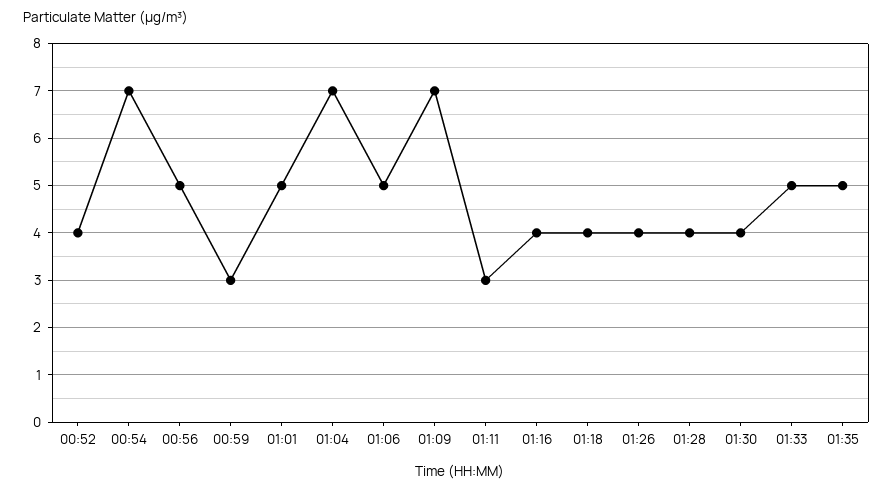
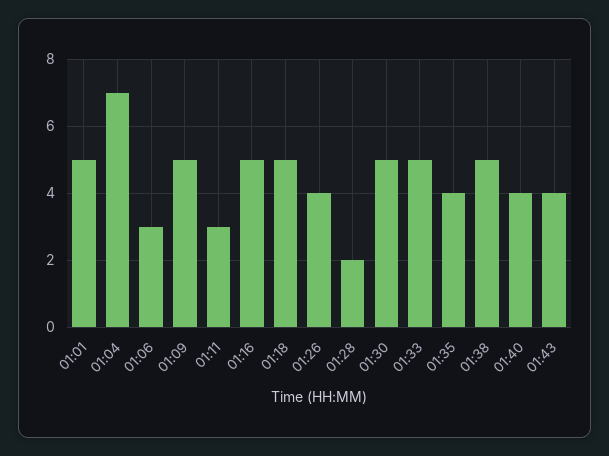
00:52: 4 -> none
00:54: 7 -> none
00:56: 5 -> none
00:59: 3 -> none
01:06: 5 -> 3
01:09: 7 -> 5
01:16: 4 -> 5
01:18: 4 -> 5
01:28: 4 -> 2
01:30: 4 -> 5
01:35: 5 -> 4
01:38: none -> 5
01:40: none -> 4
01:43: none -> 4

